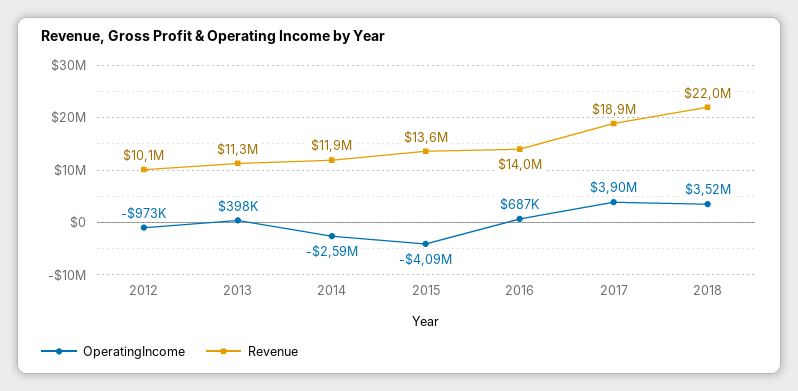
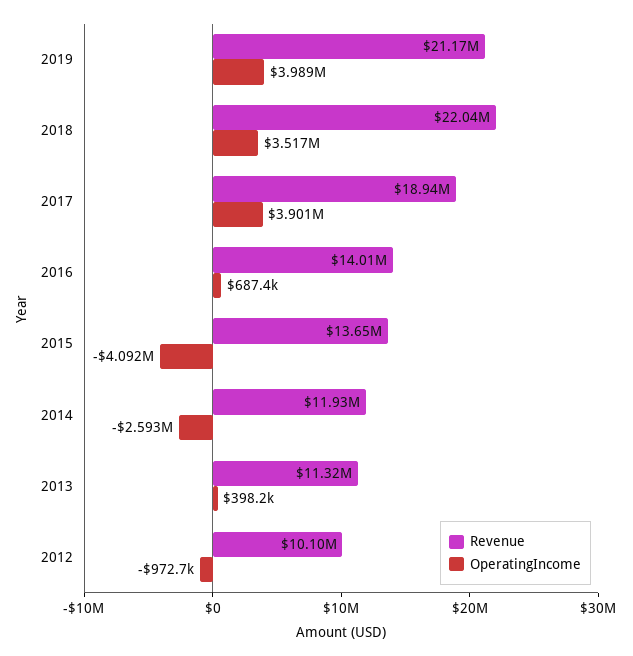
Revenue, 2019: none -> 21170000
OperatingIncome, 2019: none -> 3989000

